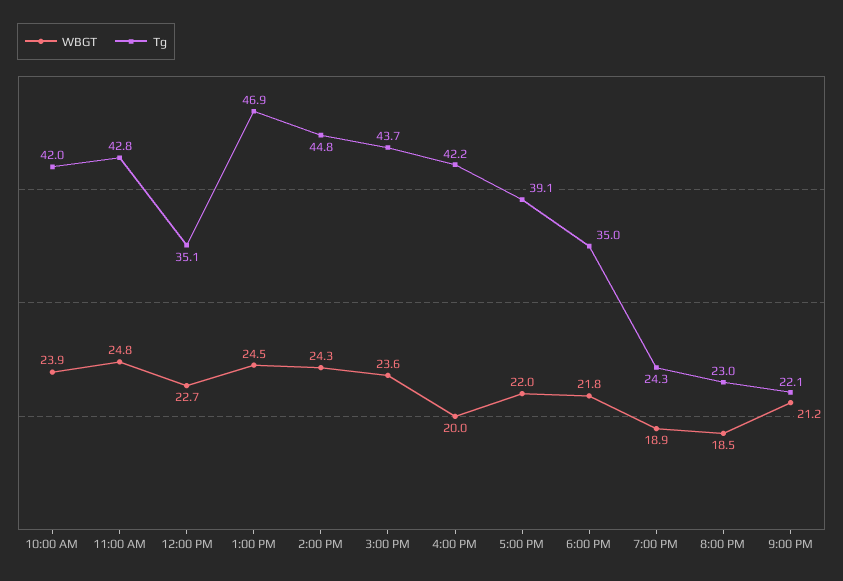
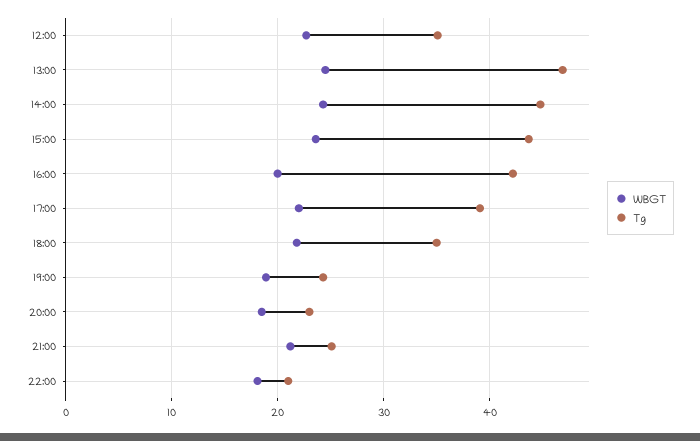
WBGT, 10:00 AM: 23.9 -> none
Tg, 10:00 AM: 42 -> none
WBGT, 11:00 AM: 24.8 -> none
Tg, 11:00 AM: 42.8 -> none
Tg, 9:00 PM: 22.1 -> 25
WBGT, 22:00: none -> 18
Tg, 22:00: none -> 21

